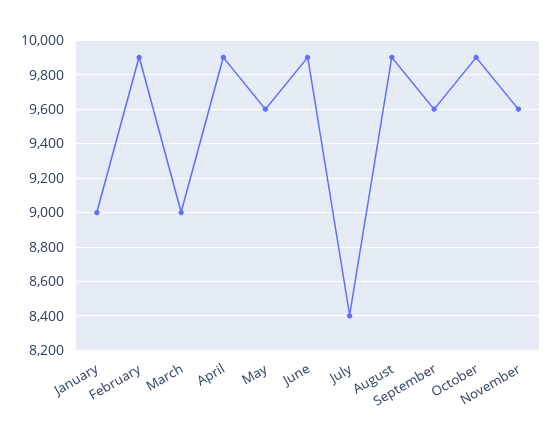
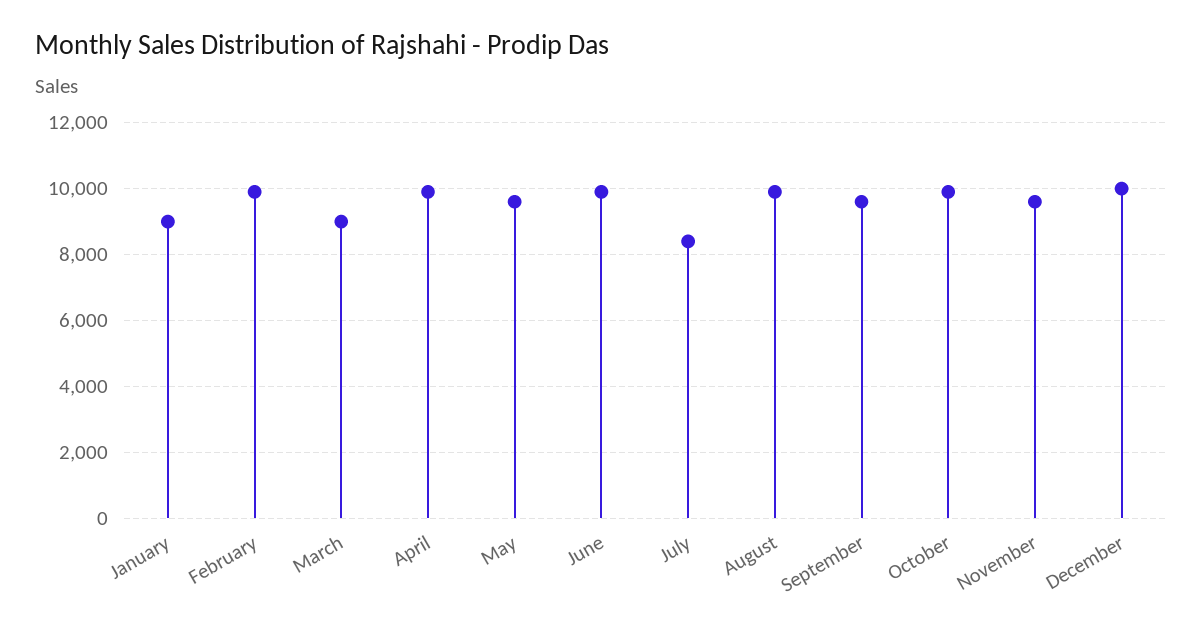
December: none -> 10000

